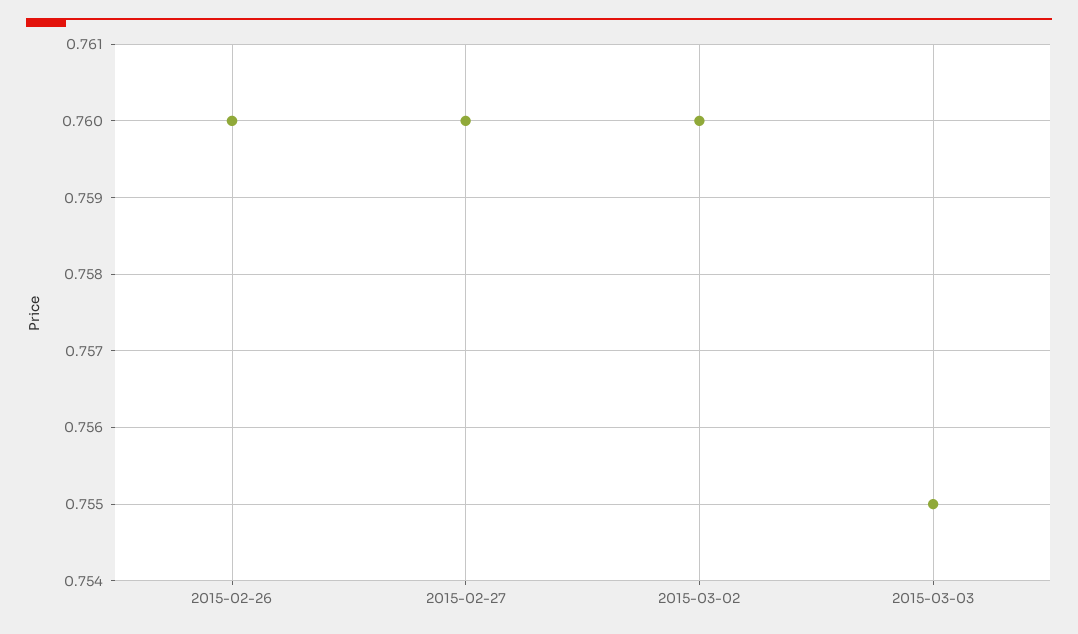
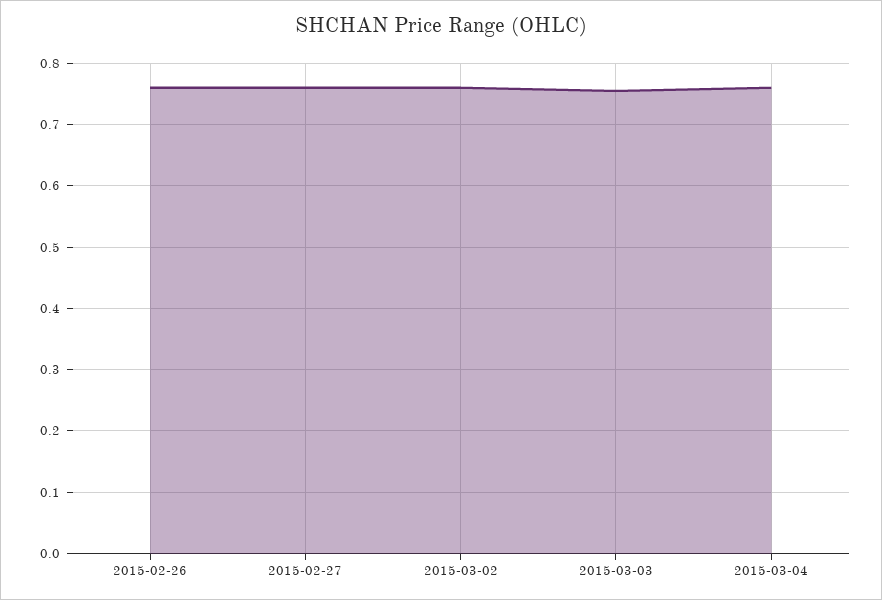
2015-03-04: none -> 0.76

